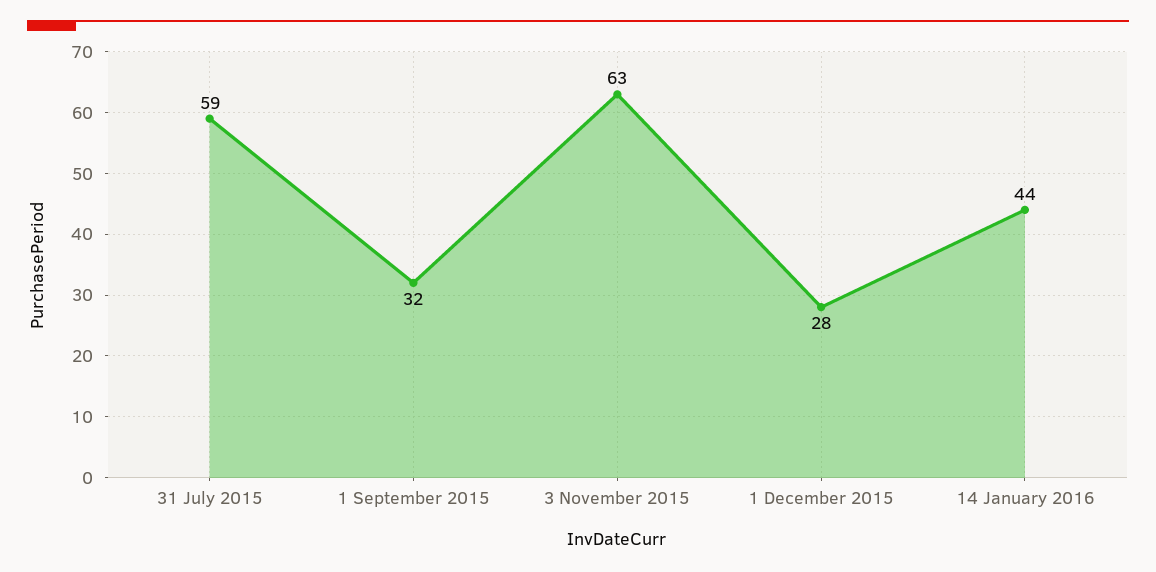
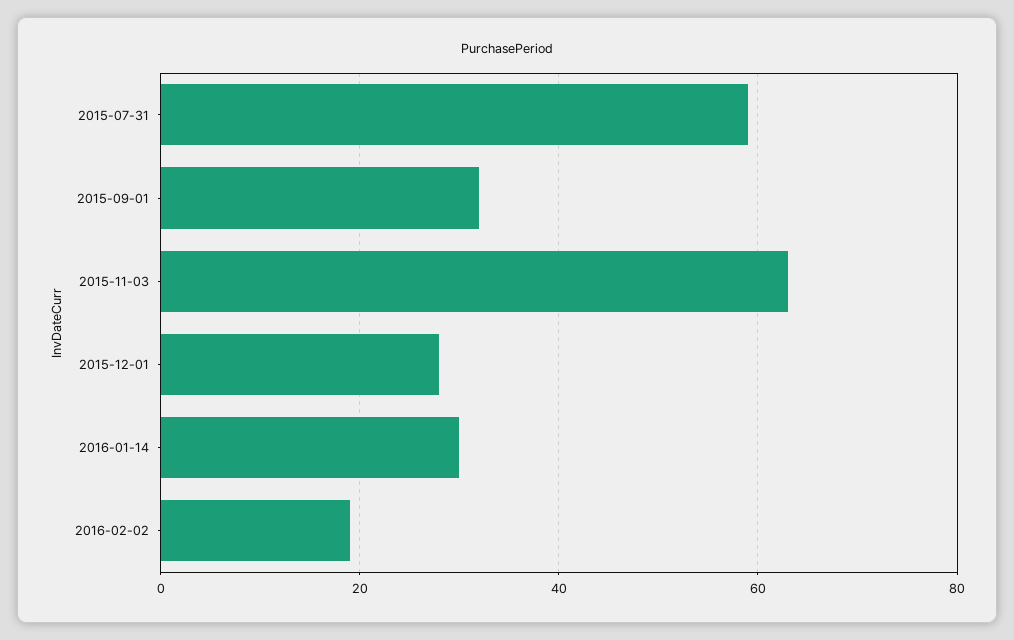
14 January 2016: 44 -> 30
2016-02-02: none -> 20

